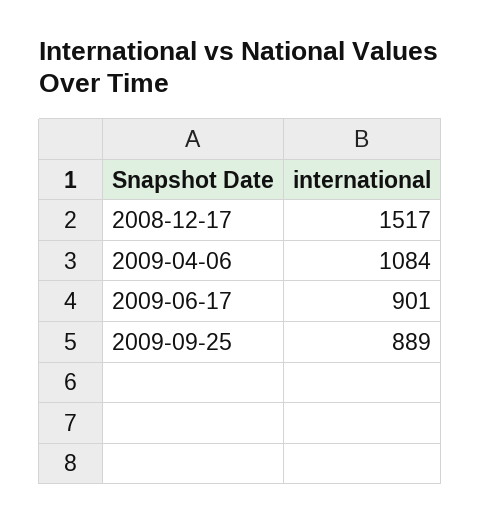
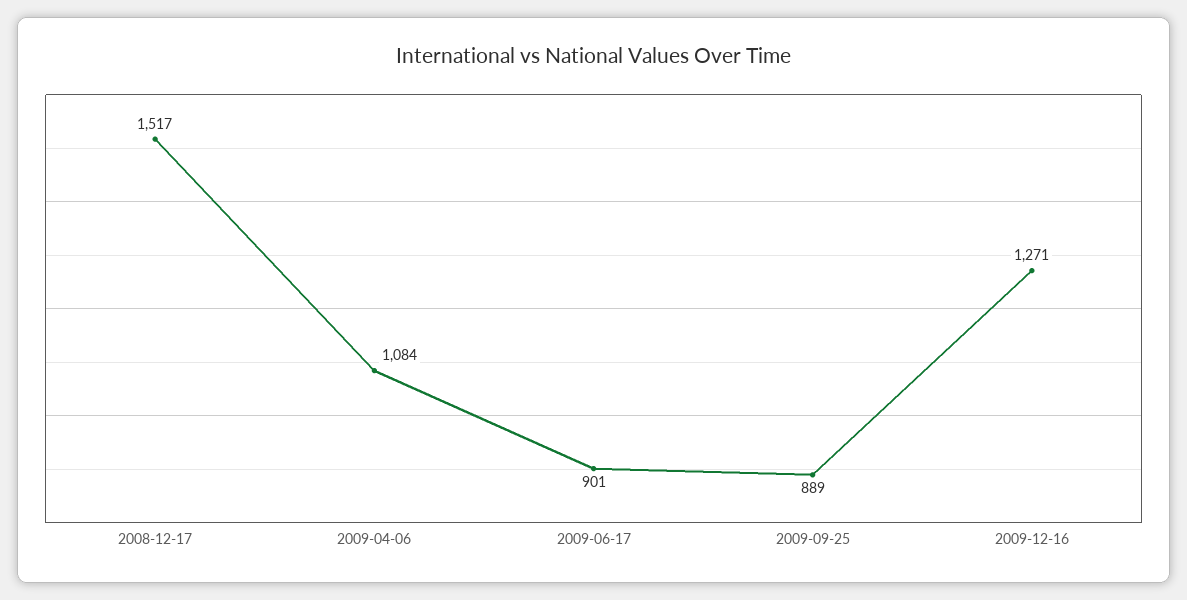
2009-12-16: none -> 1271

